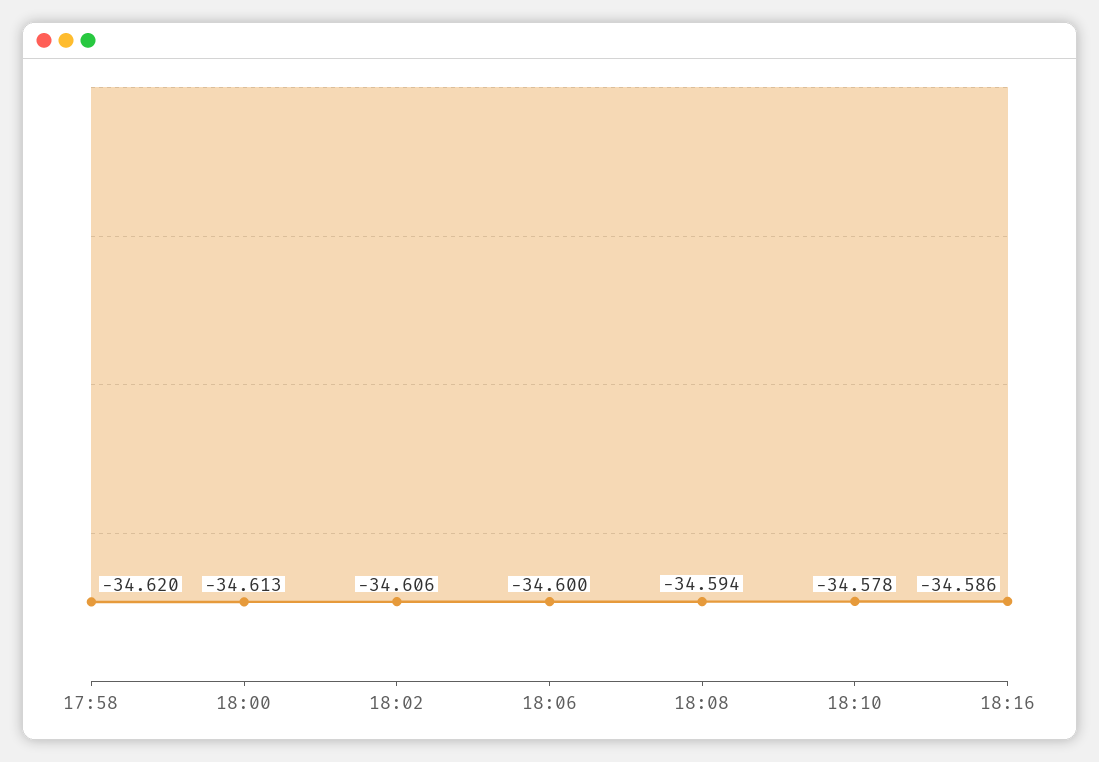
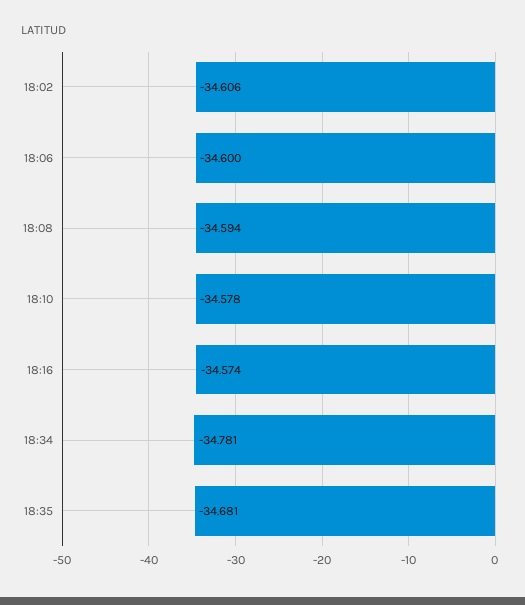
17:58: -34.62 -> none
18:00: -34.613 -> none
18:16: -34.586 -> -34.574
18:34: none -> -34.781
18:35: none -> -34.681

